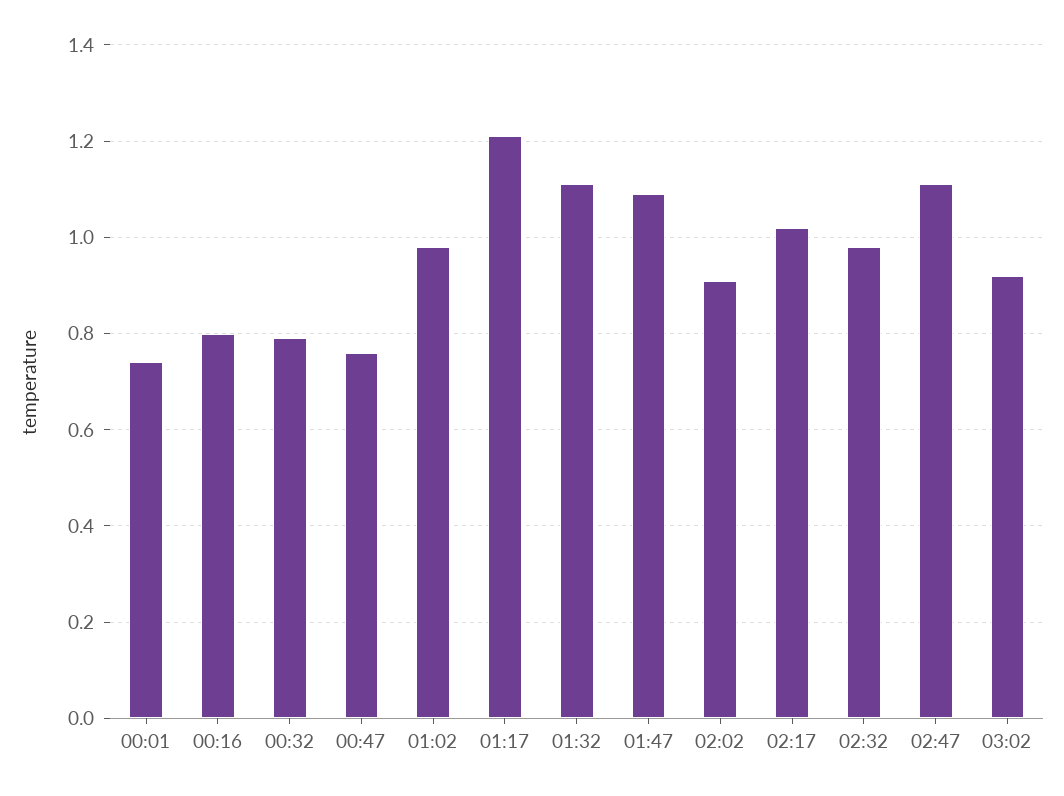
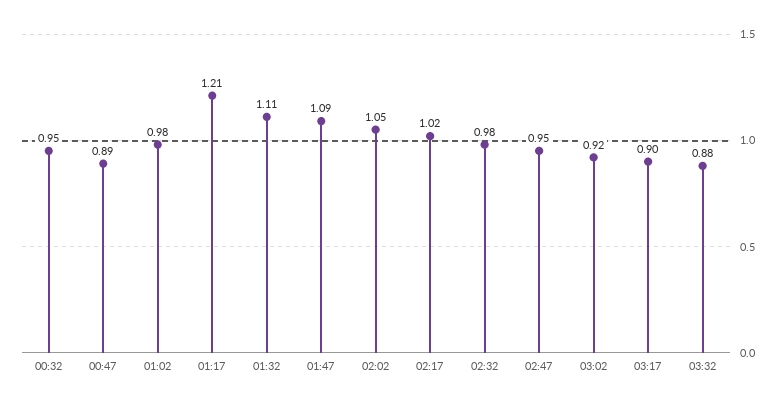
00:01: 0.75 -> none
00:16: 0.8 -> none
00:32: 0.8 -> 0.95
00:47: 0.75 -> 0.89
02:02: 0.9 -> 1.05
02:47: 1.1 -> 0.95
03:17: none -> 0.9
03:32: none -> 0.88

